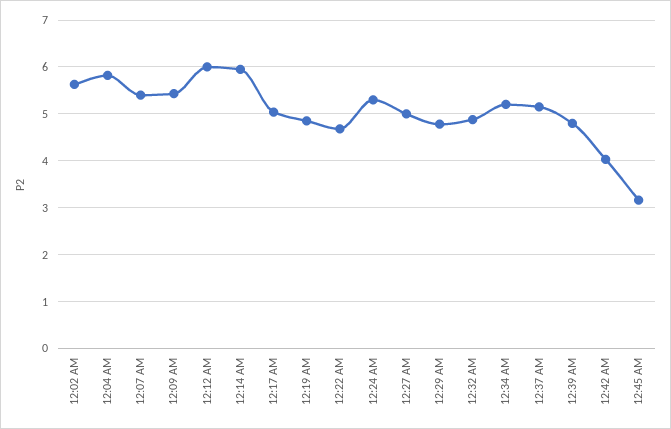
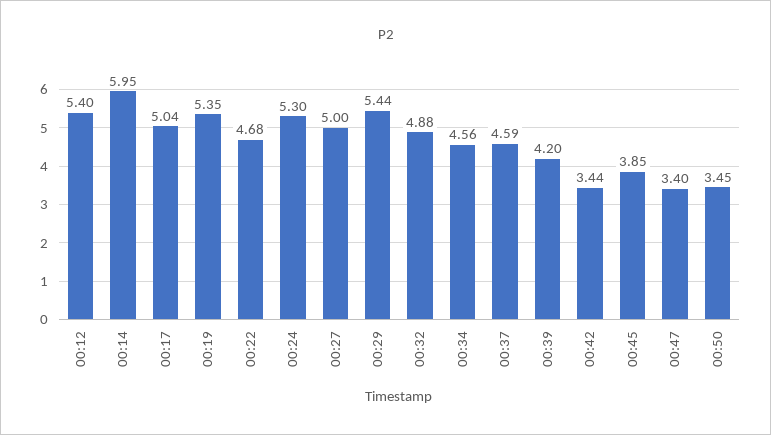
12:02 AM: 5.6 -> none
12:04 AM: 5.8 -> none
12:07 AM: 5.4 -> none
12:09 AM: 5.4 -> none
12:12 AM: 6 -> 5.4
12:19 AM: 4.8 -> 5.35
12:29 AM: 4.8 -> 5.44
12:34 AM: 5.2 -> 4.56
12:37 AM: 5.2 -> 4.59
12:39 AM: 4.8 -> 4.2
12:42 AM: 4 -> 3.44
12:45 AM: 3.2 -> 3.85
00:47: none -> 3.4
00:50: none -> 3.45

